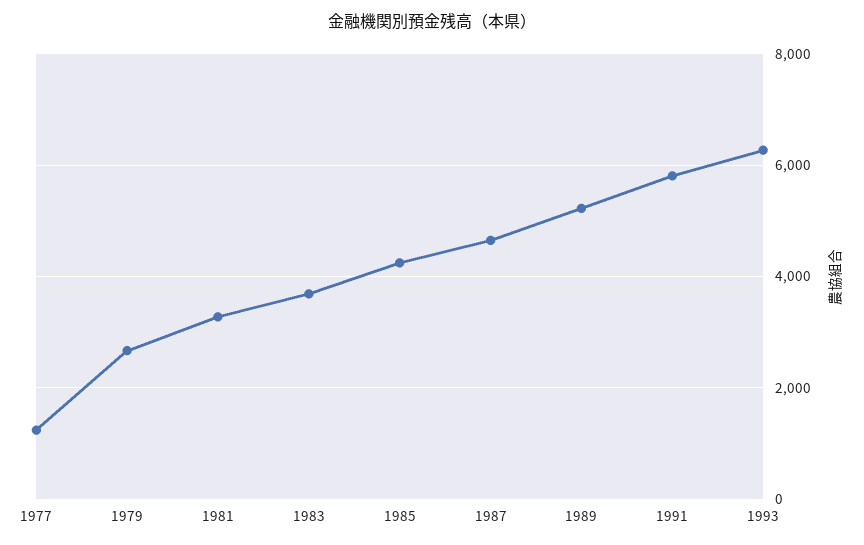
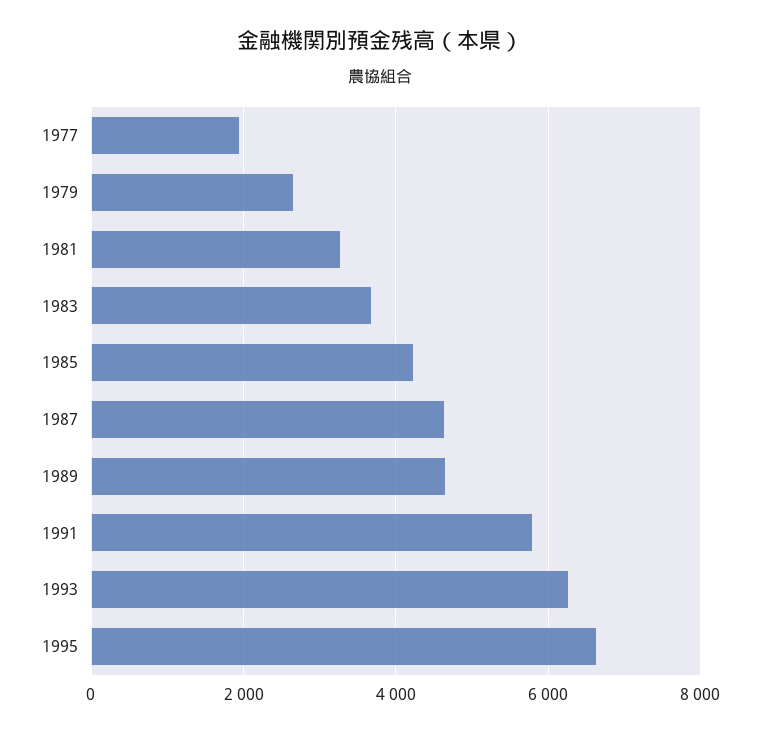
1977: 1200 -> 2000
1989: 5200 -> 4600
1995: none -> 6600

